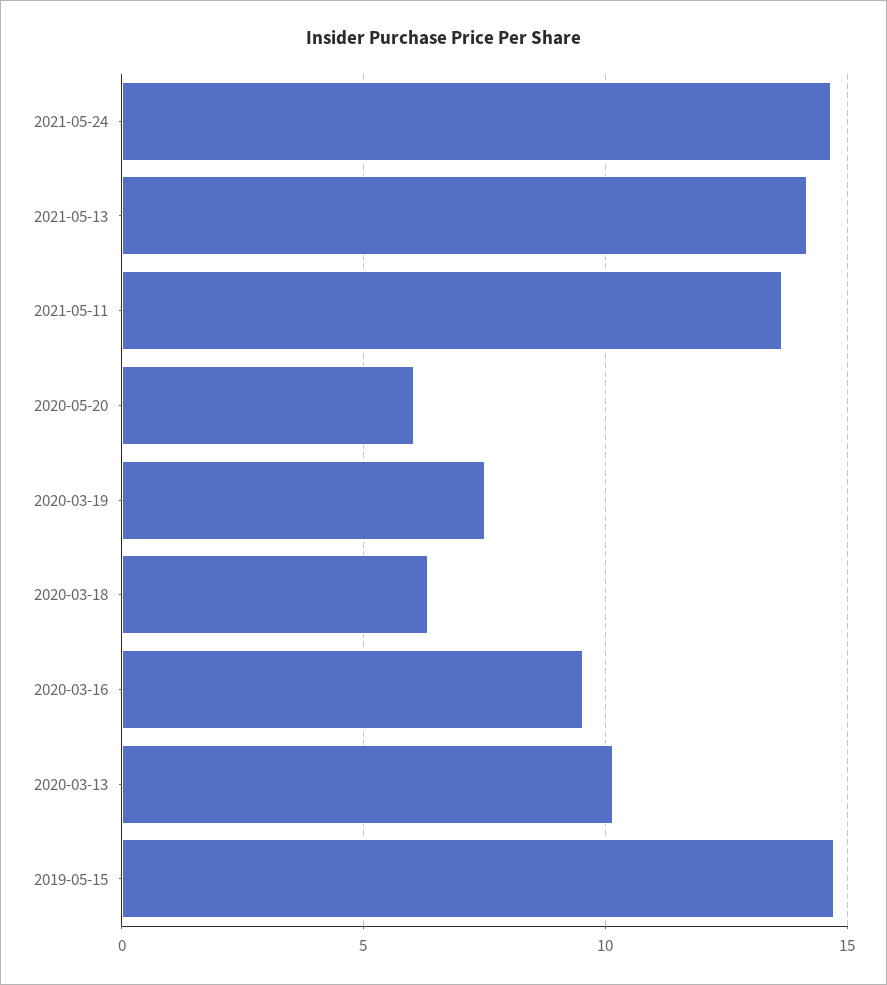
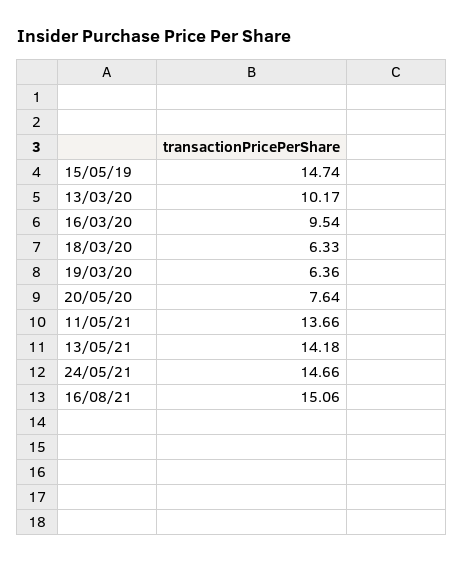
2020-05-20: 6 -> 7.64
2020-03-19: 7.5 -> 6.36
16/08/21: none -> 15.06

